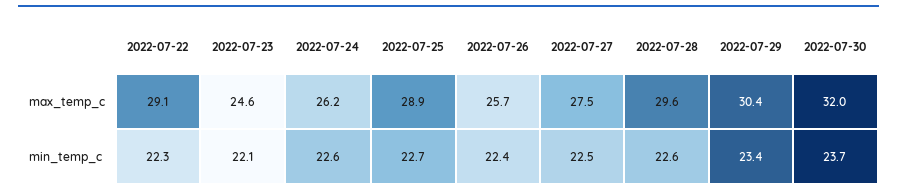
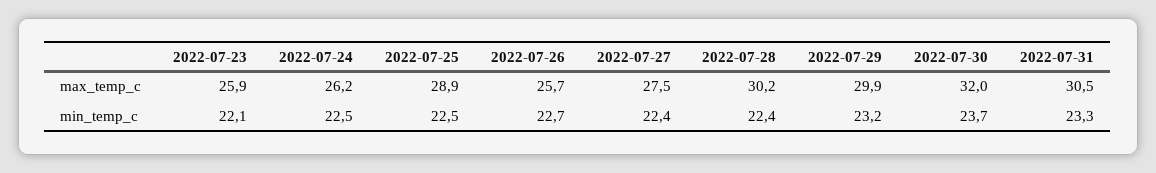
2022-07-22, max_temp_c: 29.1 -> none
2022-07-23, max_temp_c: 24.6 -> 25.9
2022-07-28, max_temp_c: 29.6 -> 30.2
2022-07-29, max_temp_c: 30.4 -> 29.9
2022-07-22, min_temp_c: 22.3 -> none
2022-07-24, min_temp_c: 22.6 -> 22.5
2022-07-25, min_temp_c: 22.7 -> 22.5
2022-07-26, min_temp_c: 22.4 -> 22.7
2022-07-27, min_temp_c: 22.5 -> 22.4
2022-07-28, min_temp_c: 22.6 -> 22.4
2022-07-29, min_temp_c: 23.4 -> 23.2
2022-07-31, max_temp_c: none -> 30.5
2022-07-31, min_temp_c: none -> 23.3

